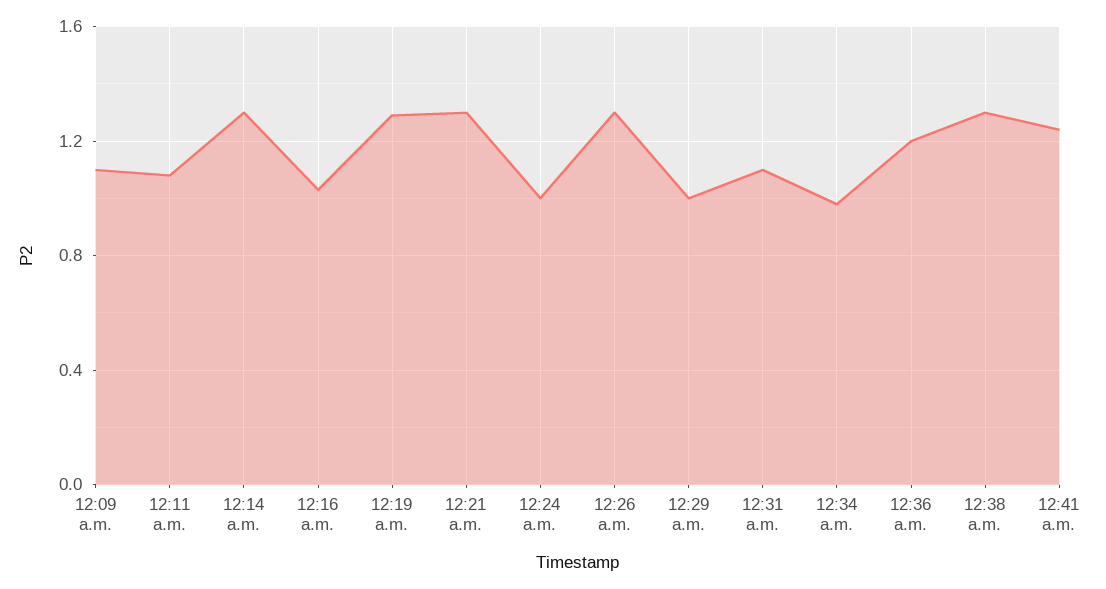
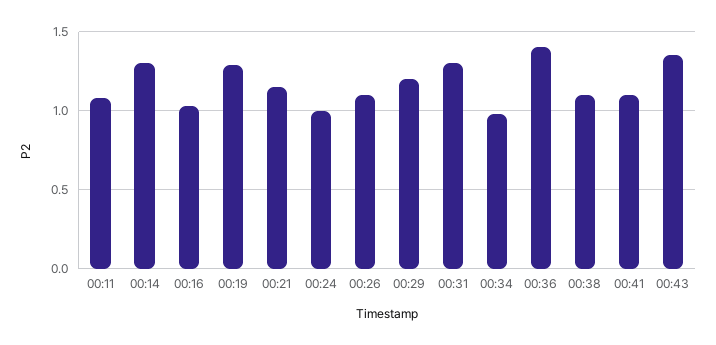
12:09 a.m.: 1.1 -> none
12:21 a.m.: 1.3 -> 1.15
12:26 a.m.: 1.3 -> 1.1
12:29 a.m.: 1 -> 1.2
12:31 a.m.: 1.1 -> 1.3
12:36 a.m.: 1.2 -> 1.4
12:38 a.m.: 1.3 -> 1.1
12:41 a.m.: 1.25 -> 1.1
00:43: none -> 1.35

